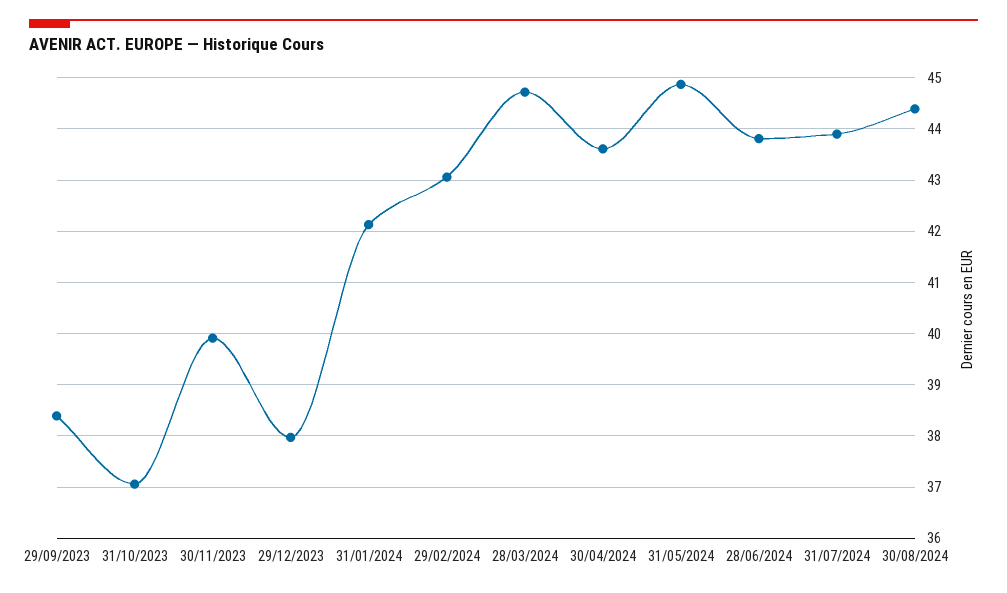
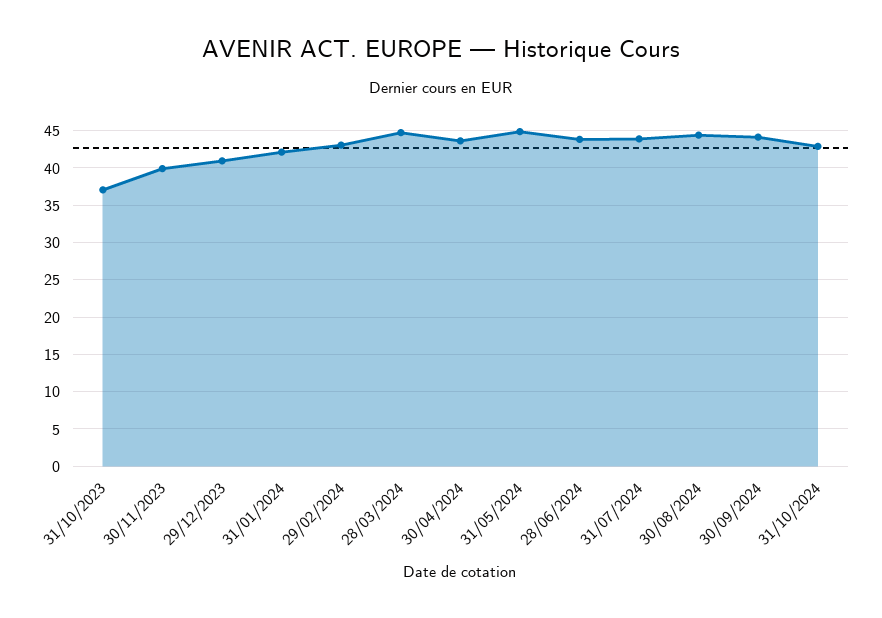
29/09/2023: 38.4 -> none
29/12/2023: 38 -> 41
30/09/2024: none -> 44
31/10/2024: none -> 43

